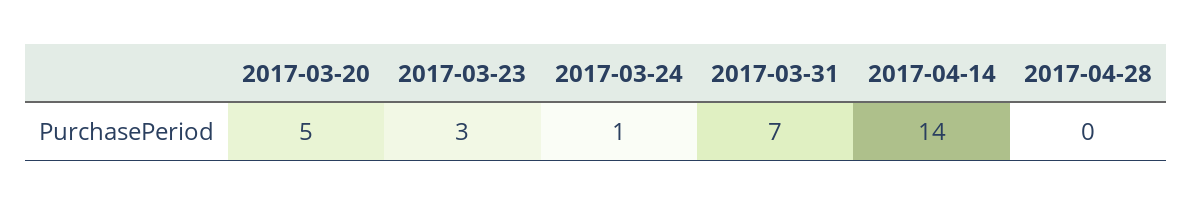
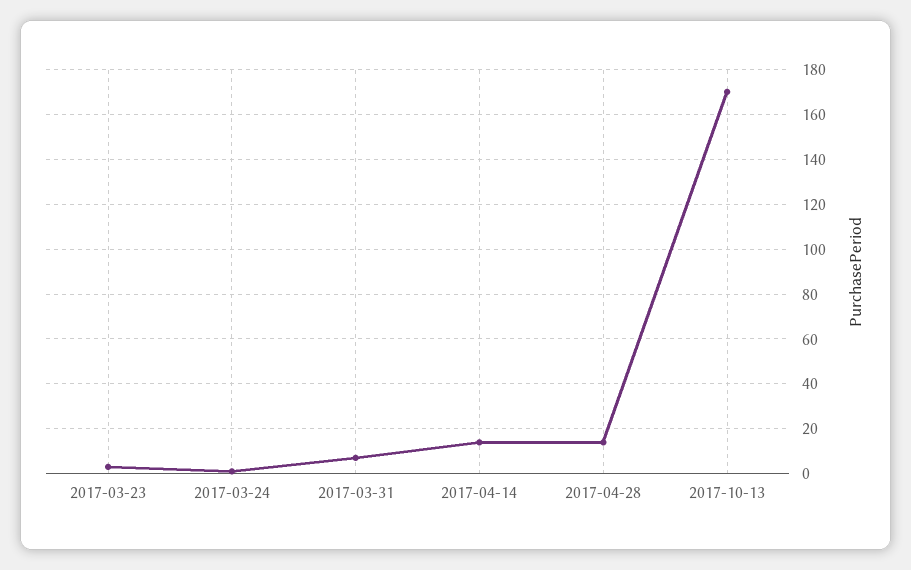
2017-03-20: 5 -> none
2017-04-28: 0 -> 15
2017-10-13: none -> 170

